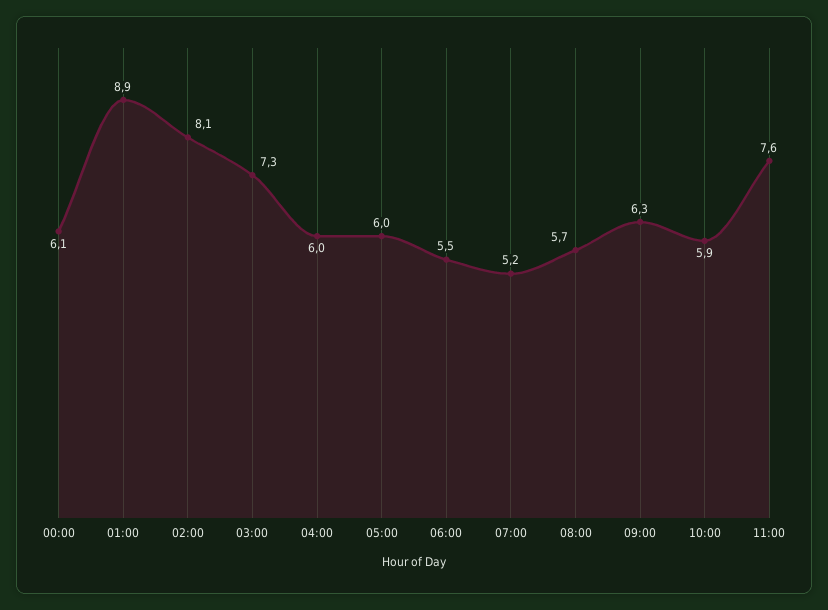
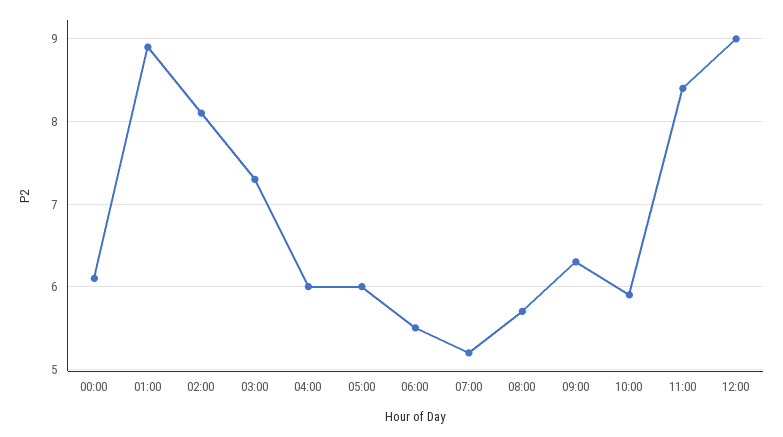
11:00: 7.6 -> 8.4
12:00: none -> 9

